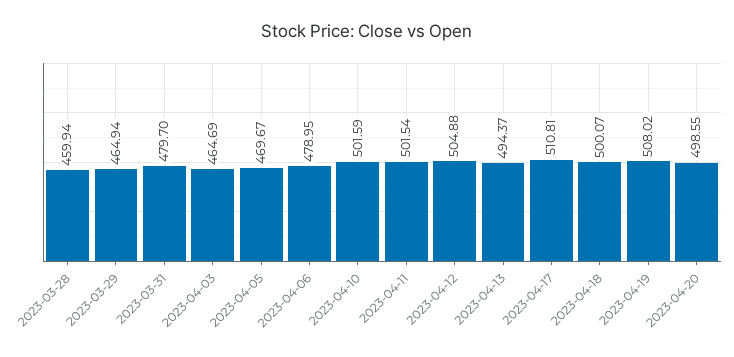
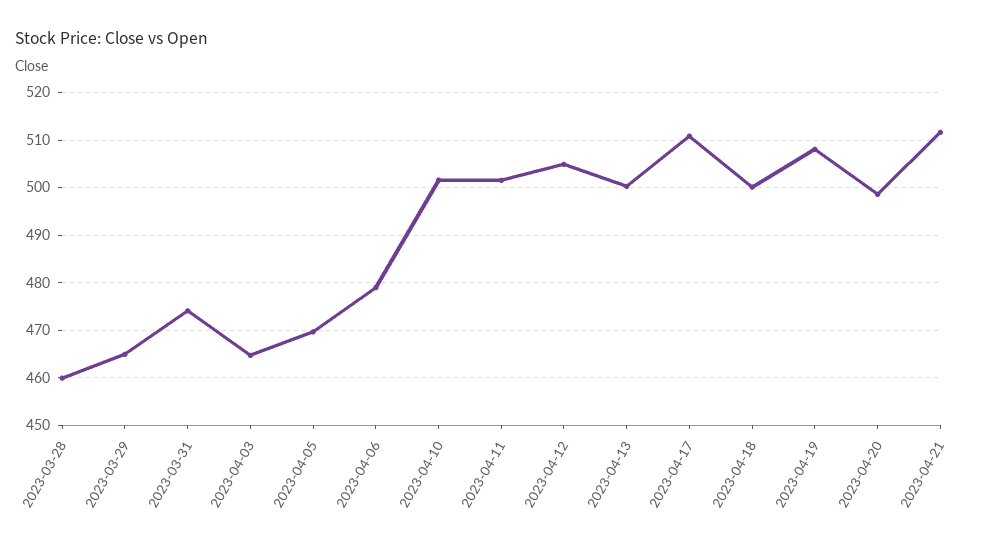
2023-03-31: 479.7 -> 474
2023-04-13: 494.37 -> 500
2023-04-21: none -> 512

